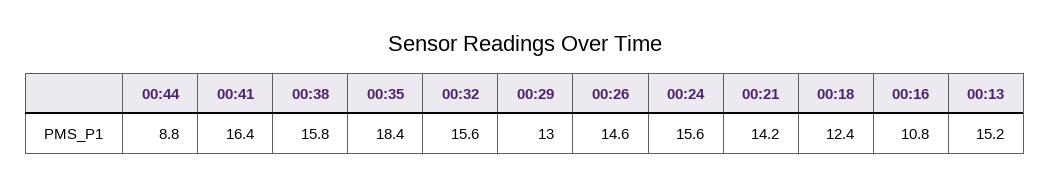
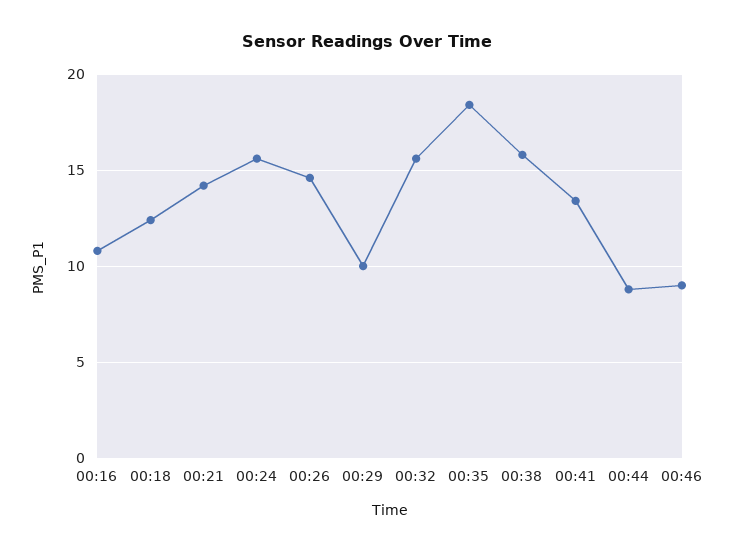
00:41: 16.4 -> 13.5
00:29: 13 -> 10
00:13: 15.2 -> none
00:46: none -> 9

